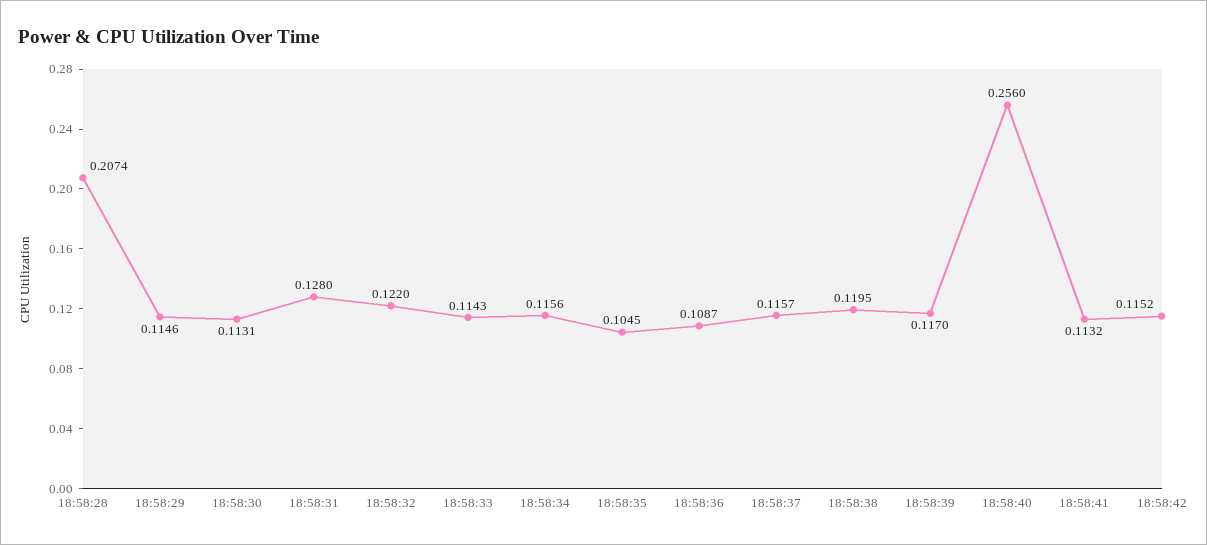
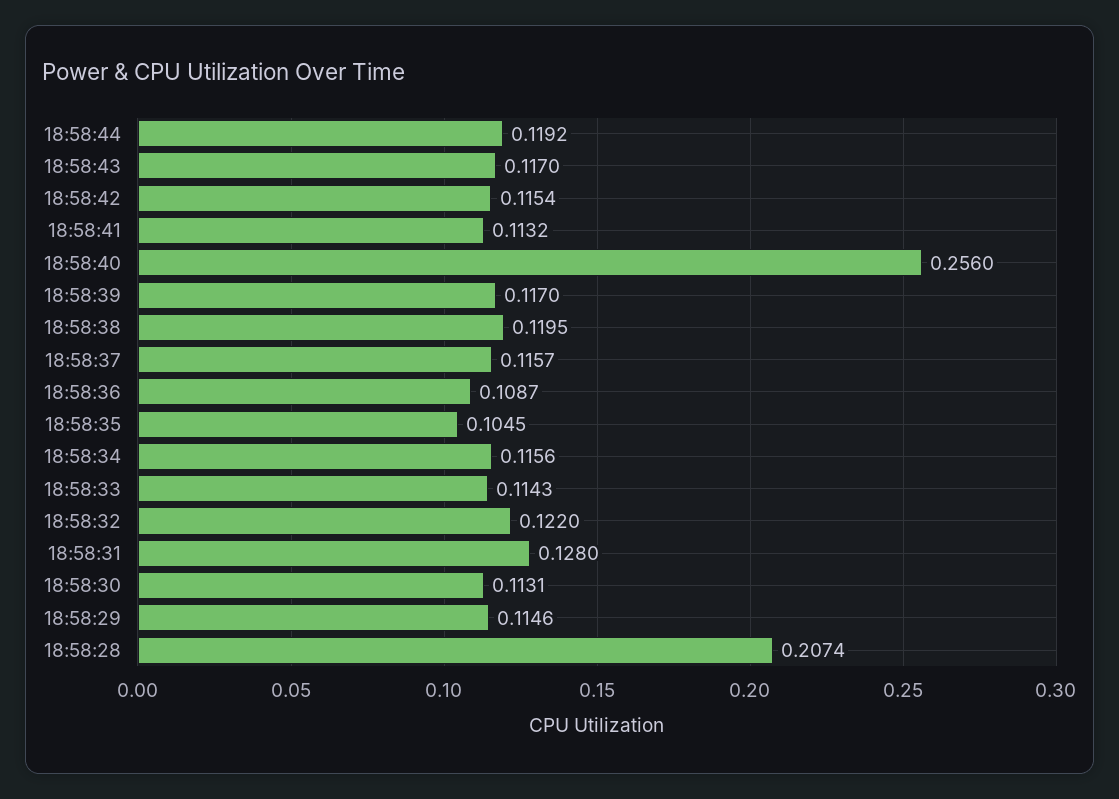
18:58:42: 0.1152 -> 0.1154
18:58:44: none -> 0.1192
18:58:43: none -> 0.117

